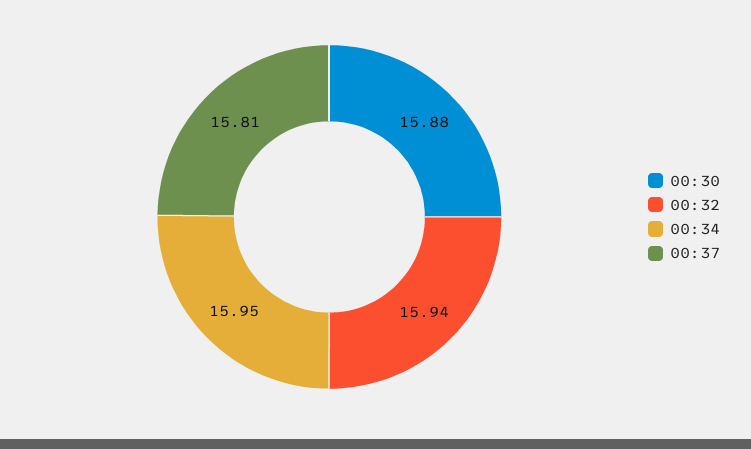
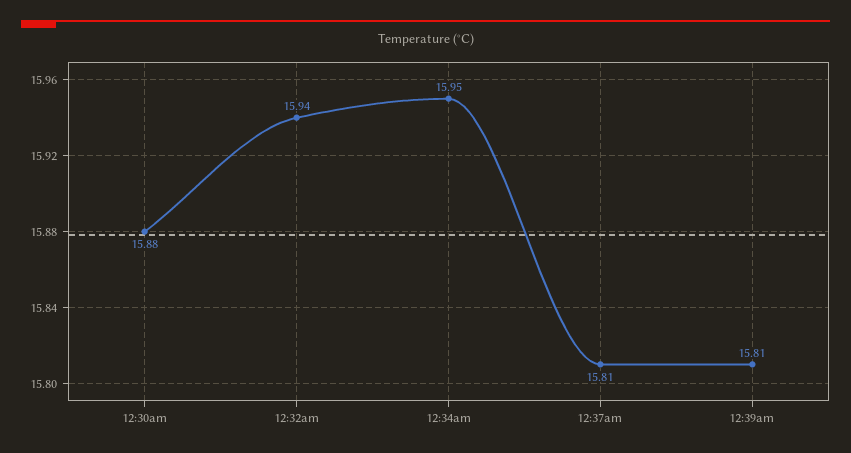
12:39am: none -> 15.81

